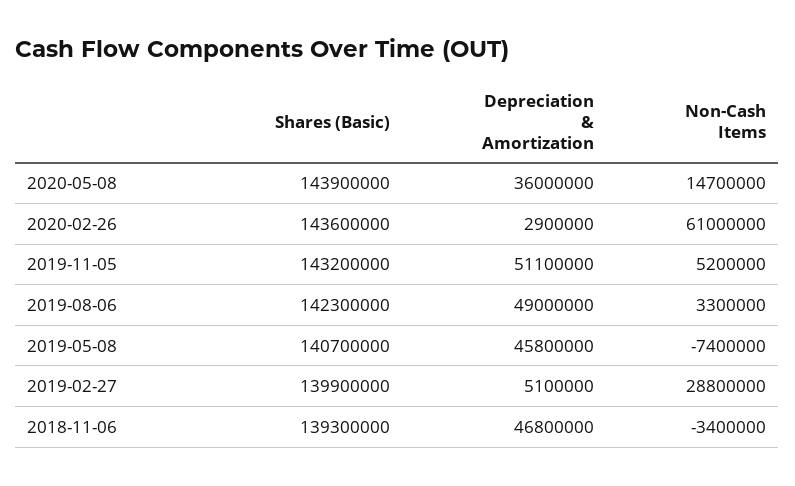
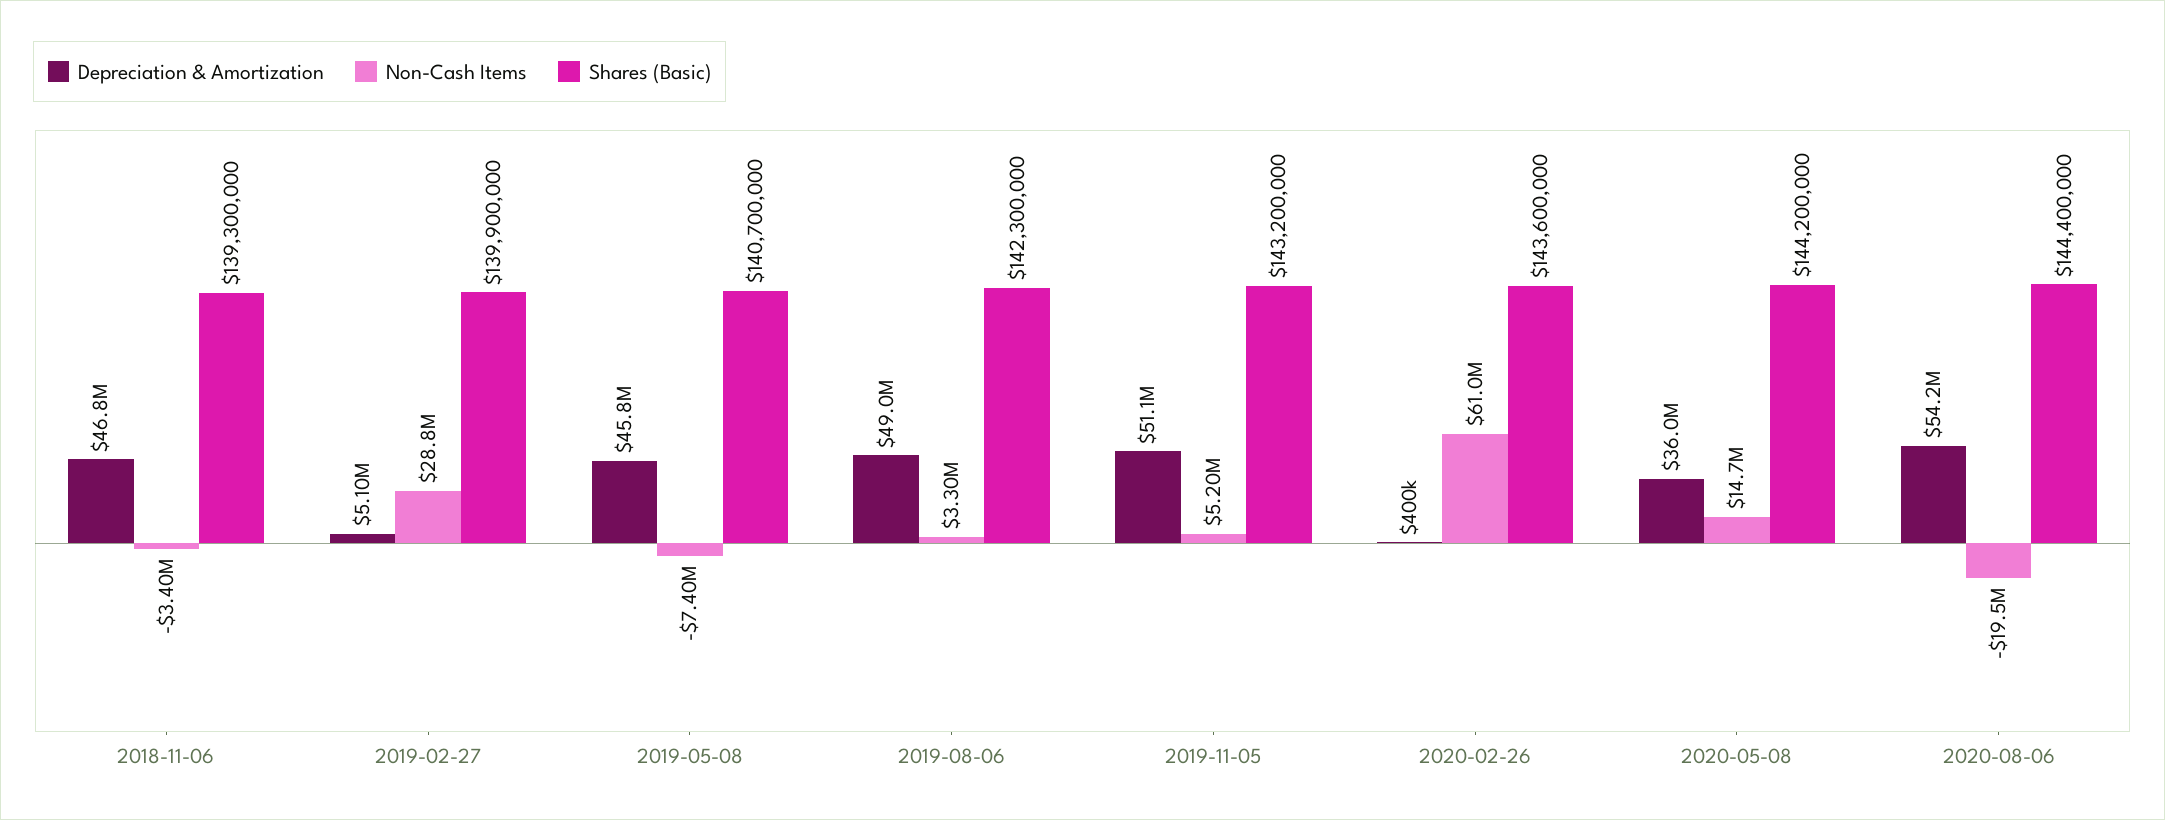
Shares (Basic), 2020-05-08: 143900000 -> 144200000
Depreciation & Amortization, 2020-02-26: 2900000 -> 400000
Depreciation & Amortization, 2020-08-06: none -> 54200000
Non-Cash Items, 2020-08-06: none -> -19500000
Shares (Basic), 2020-08-06: none -> 144400000

